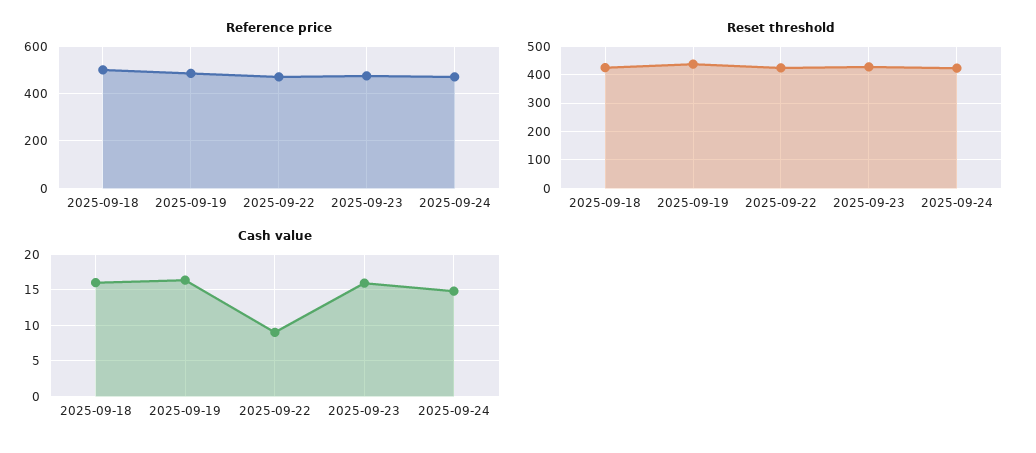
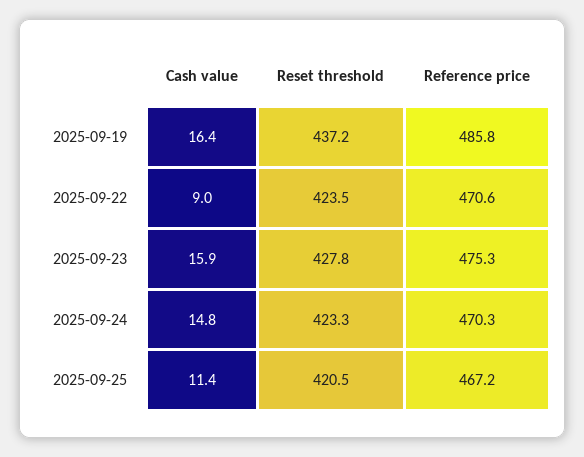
Reference price, 2025-09-18: 500 -> none
Reset threshold, 2025-09-18: 425 -> none
Cash value, 2025-09-18: 16 -> none
Cash value, 2025-09-25: none -> 11.4
Reset threshold, 2025-09-25: none -> 420.5
Reference price, 2025-09-25: none -> 467.2

